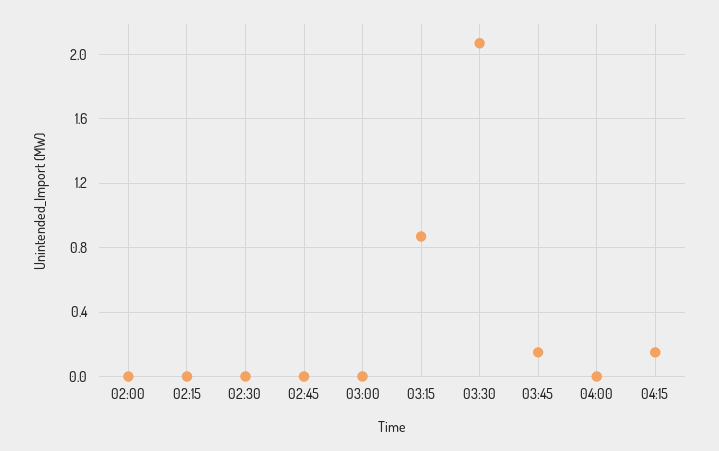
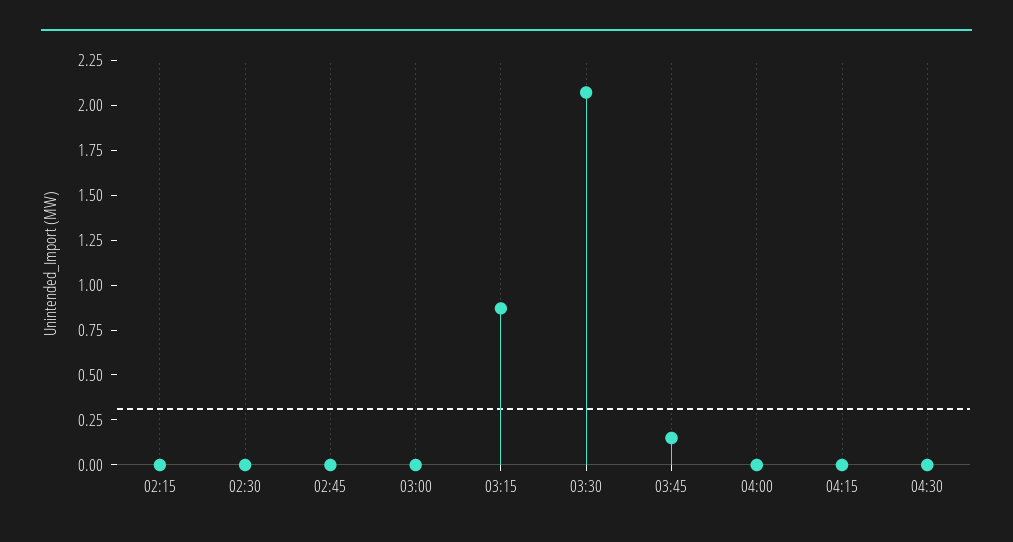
02:00: 0 -> none
04:15: 0.15 -> 0
04:30: none -> 0

